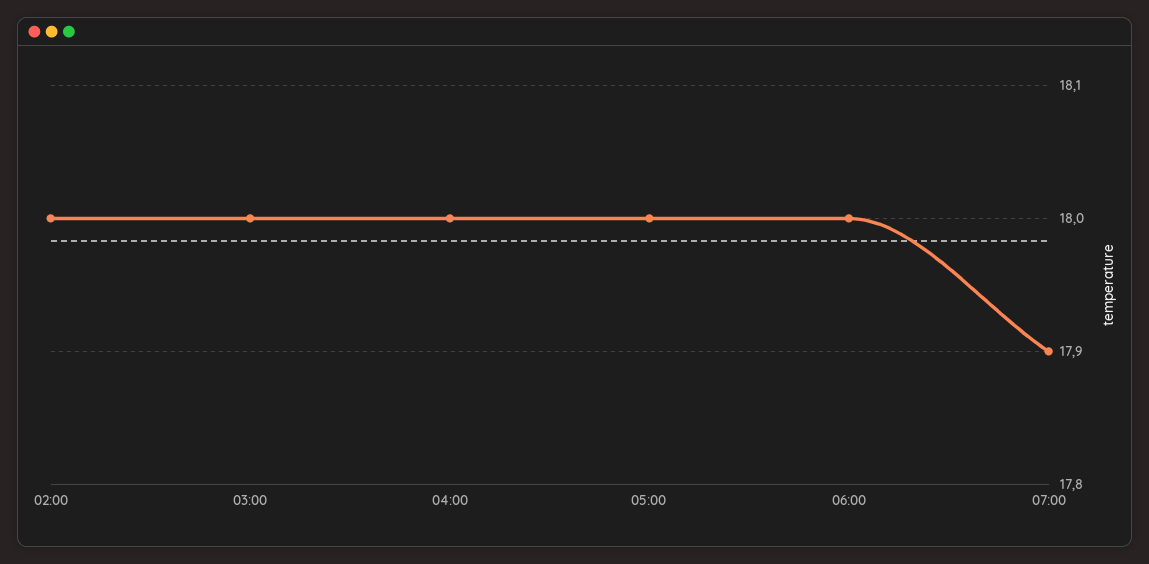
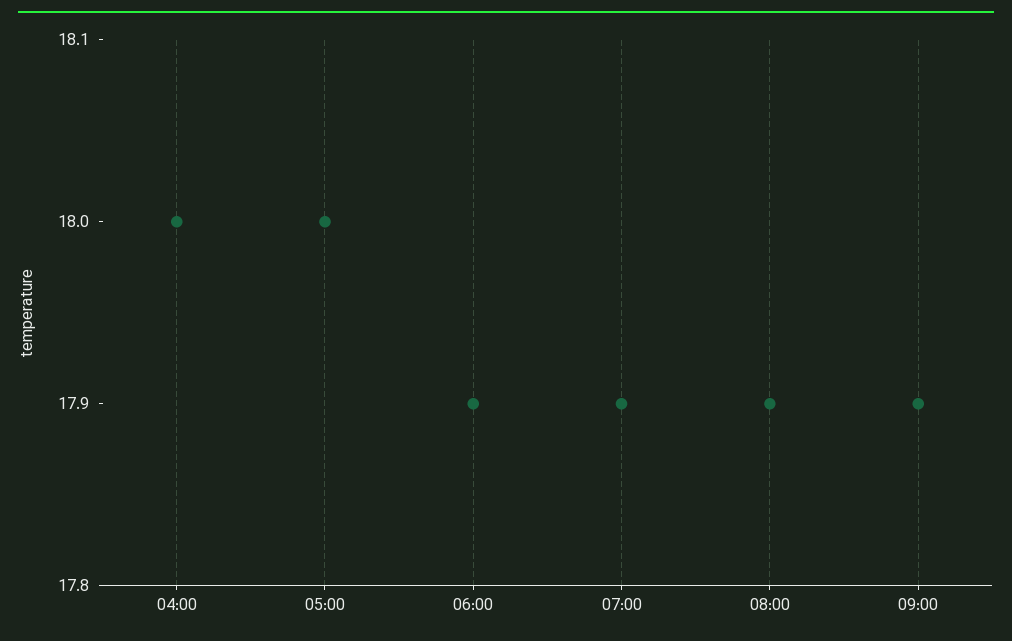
02:00: 18 -> none
03:00: 18 -> none
06:00: 18 -> 17.9
08:00: none -> 17.9
09:00: none -> 17.9

